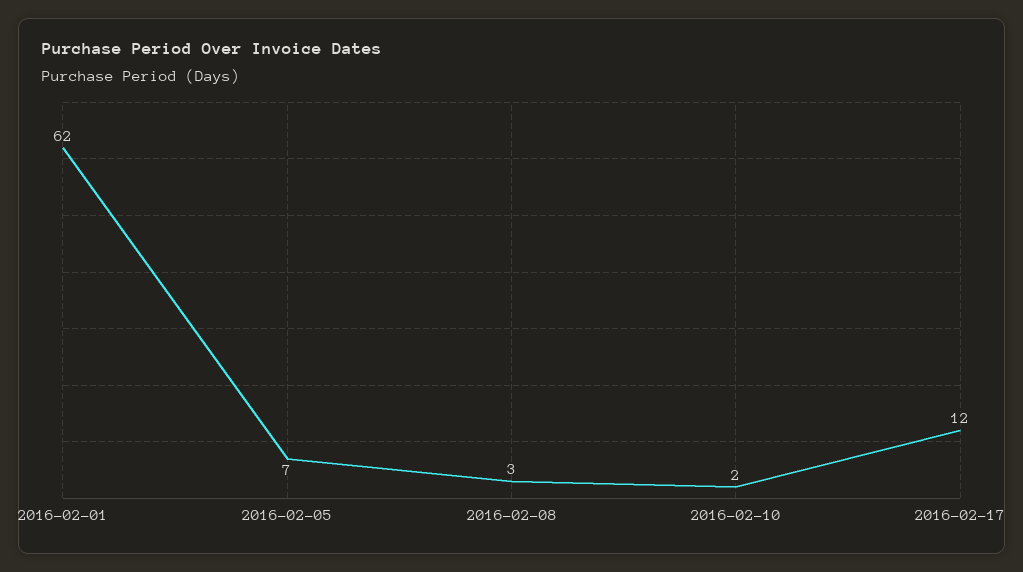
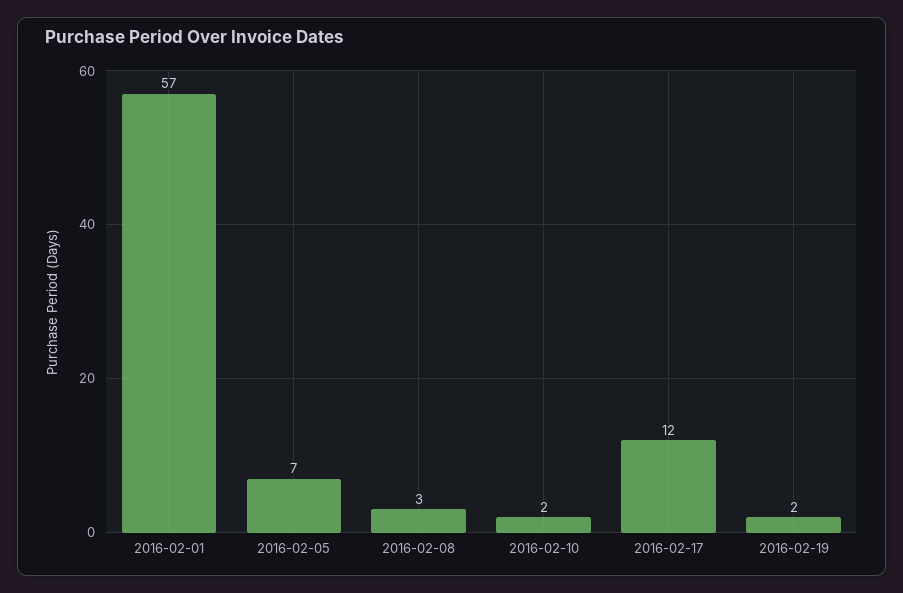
2016-02-01: 62 -> 57
2016-02-19: none -> 2

